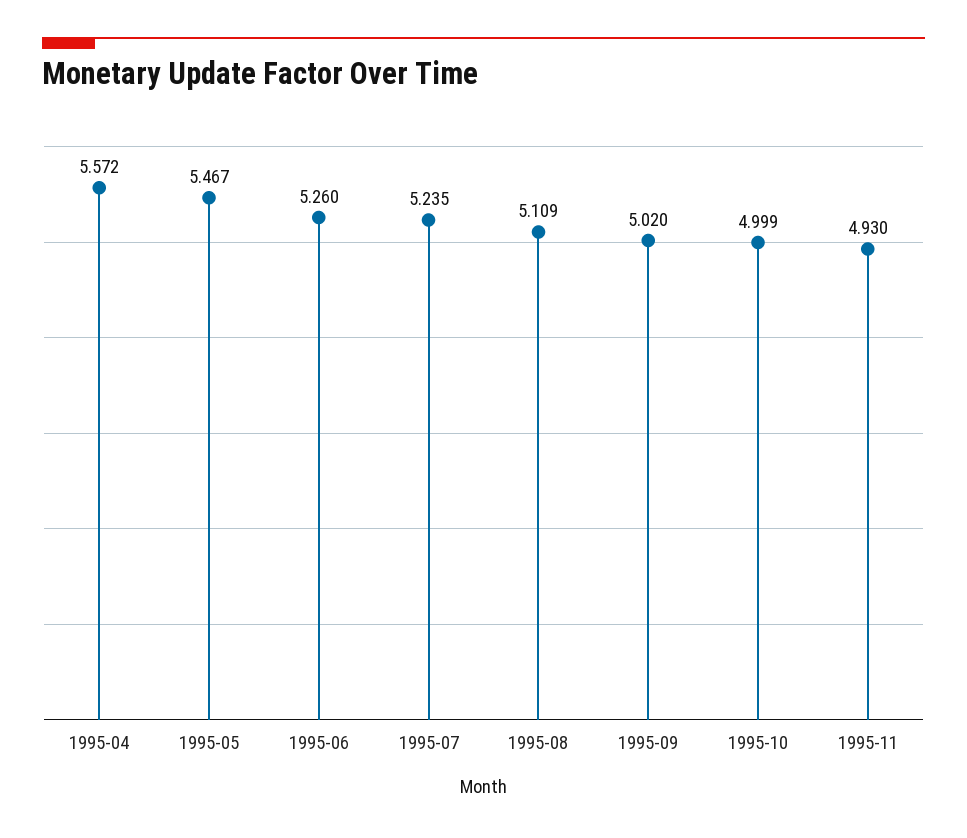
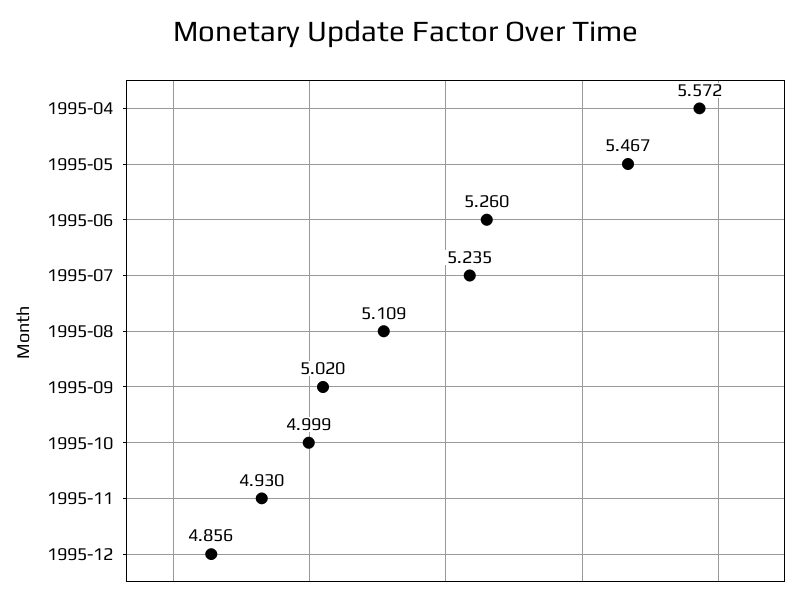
1995-12: none -> 4.856

